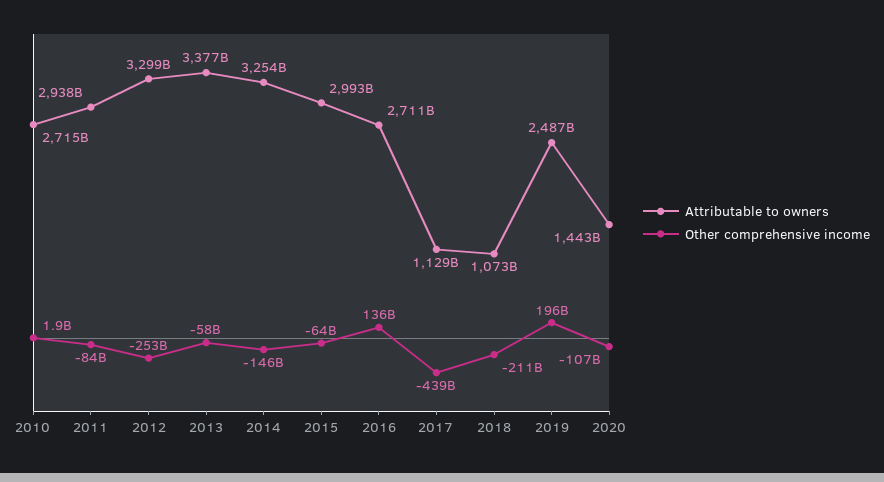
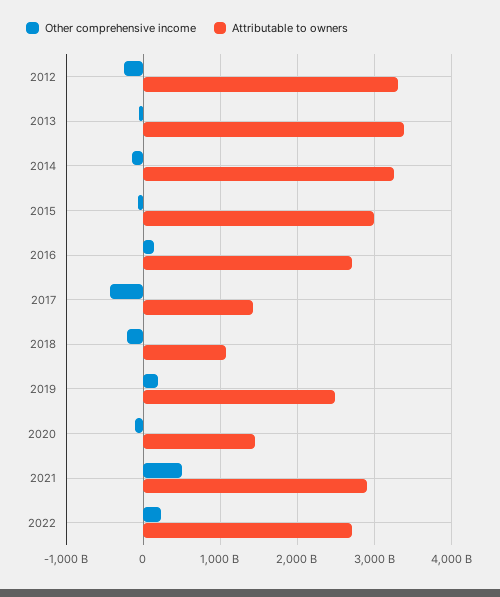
Attributable to owners, 2010: 2715000000000 -> none
Other comprehensive income, 2010: 1900000000 -> none
Attributable to owners, 2011: 2938000000000 -> none
Other comprehensive income, 2011: -84000000000 -> none
Attributable to owners, 2017: 1129000000000 -> 1400000000000
Other comprehensive income, 2021: none -> 500000000000
Attributable to owners, 2021: none -> 2900000000000
Other comprehensive income, 2022: none -> 200000000000
Attributable to owners, 2022: none -> 2700000000000

